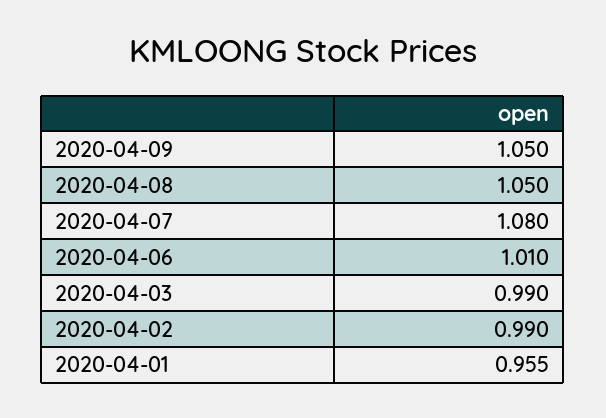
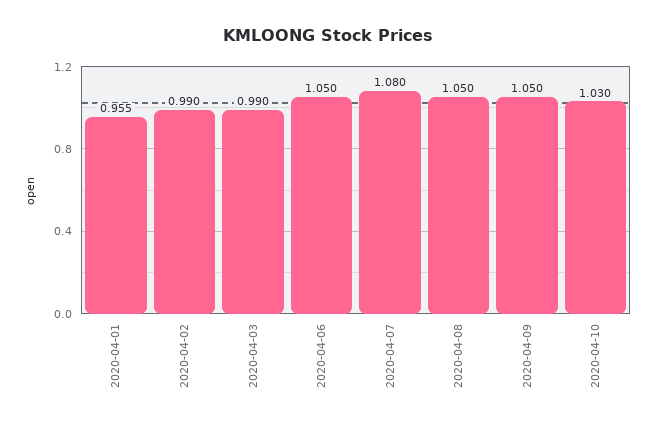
2020-04-06: 1.01 -> 1.05
2020-04-10: none -> 1.03

